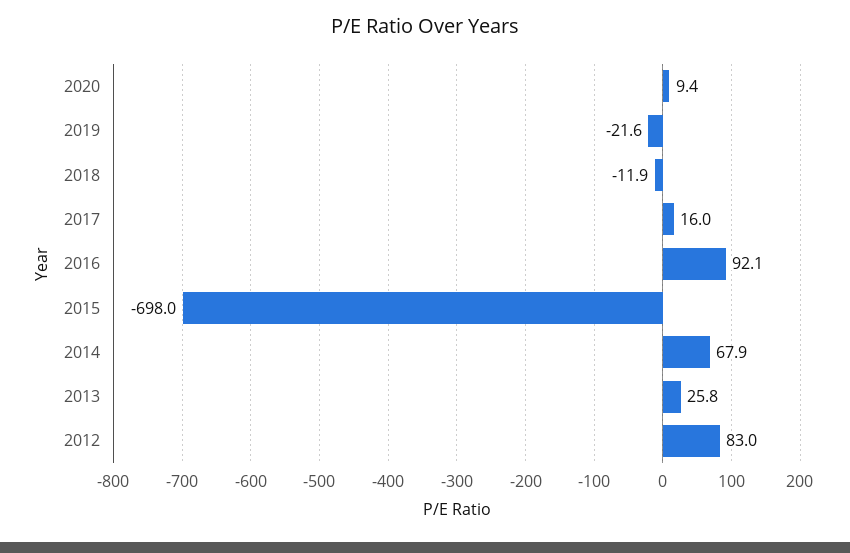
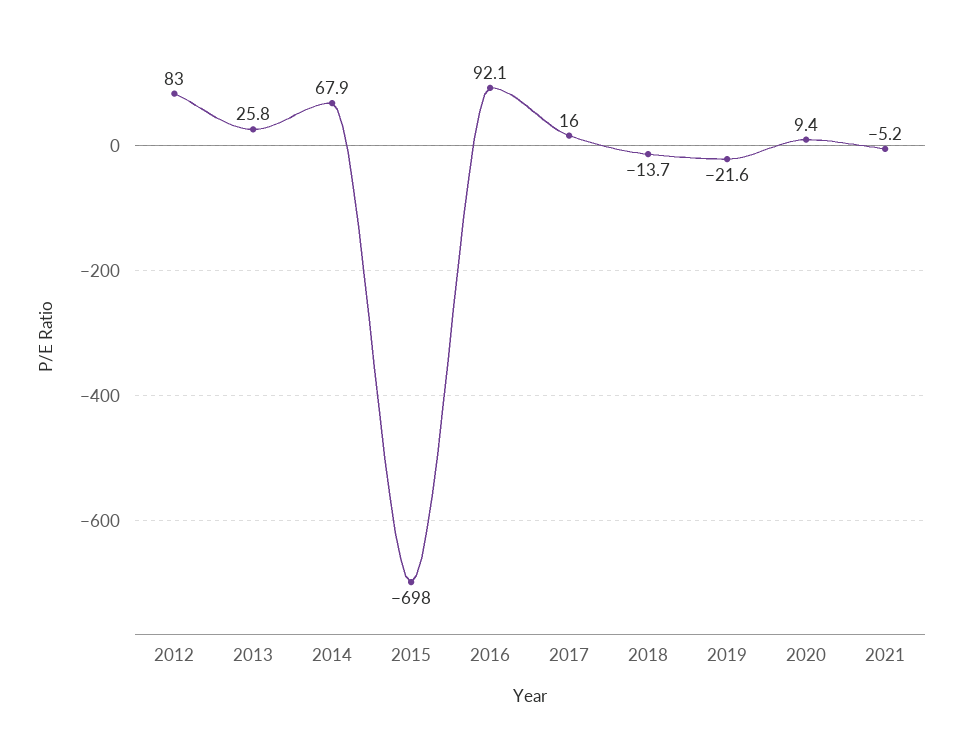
2018: -11.9 -> -13.7
2021: none -> -5.2

